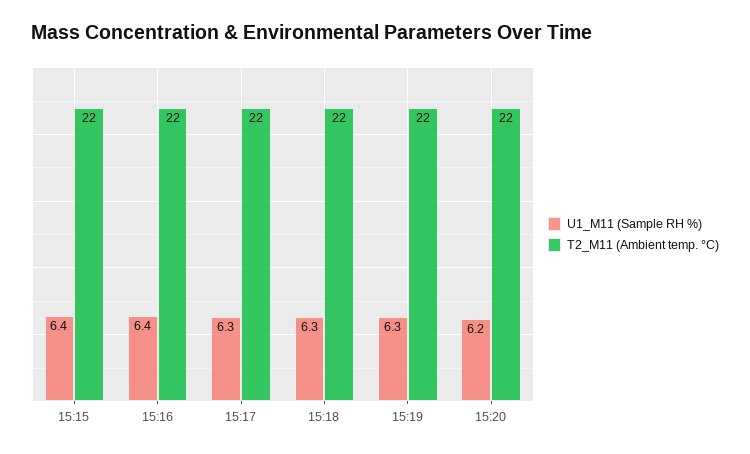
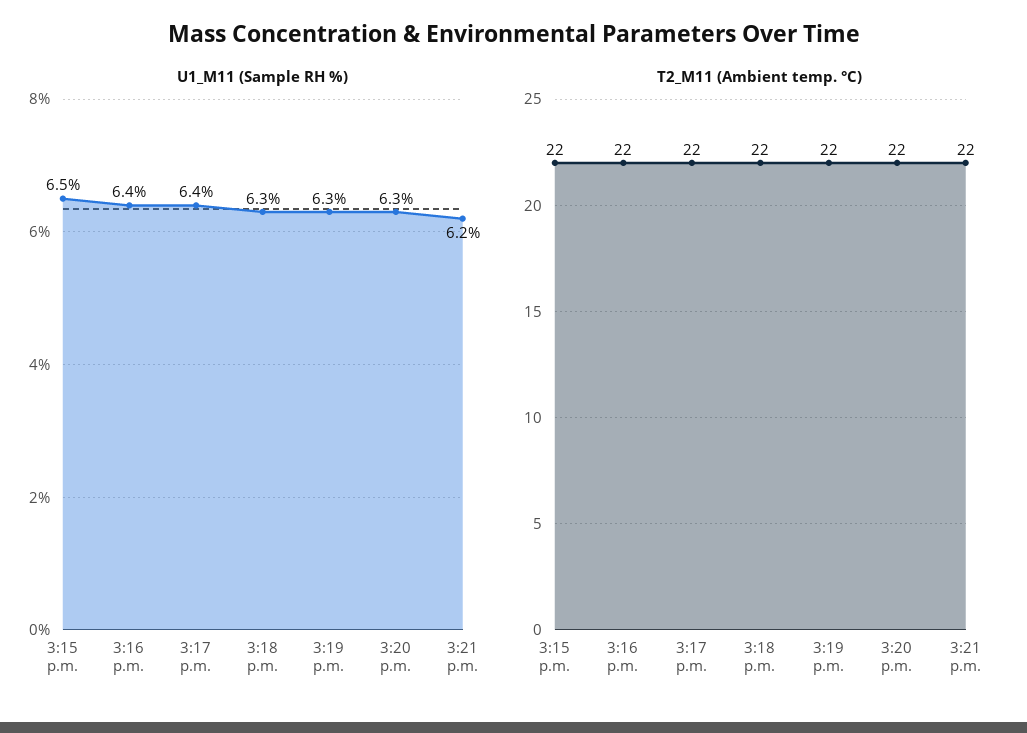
U1_M11 (Sample RH %), 15:15: 6.4 -> 6.5
U1_M11 (Sample RH %), 15:17: 6.3 -> 6.4
U1_M11 (Sample RH %), 15:20: 6.2 -> 6.3
U1_M11 (Sample RH %), 3:21 p.m.: none -> 6.2
T2_M11 (Ambient temp. °C), 3:21 p.m.: none -> 22

